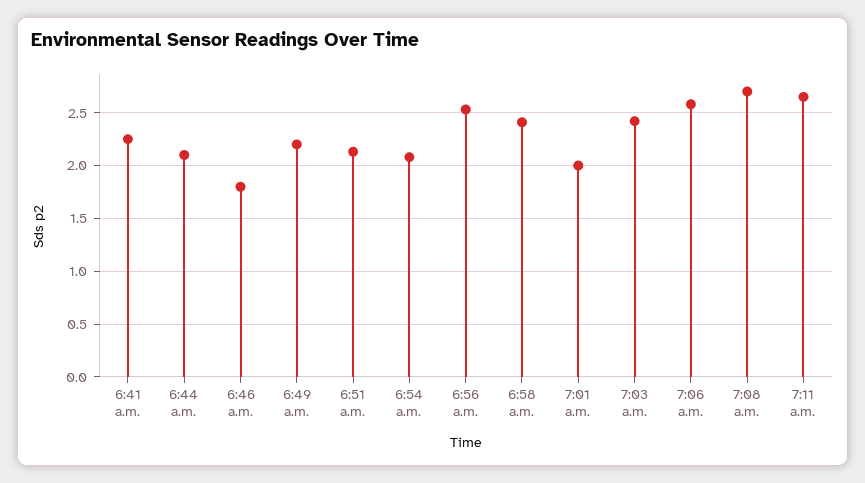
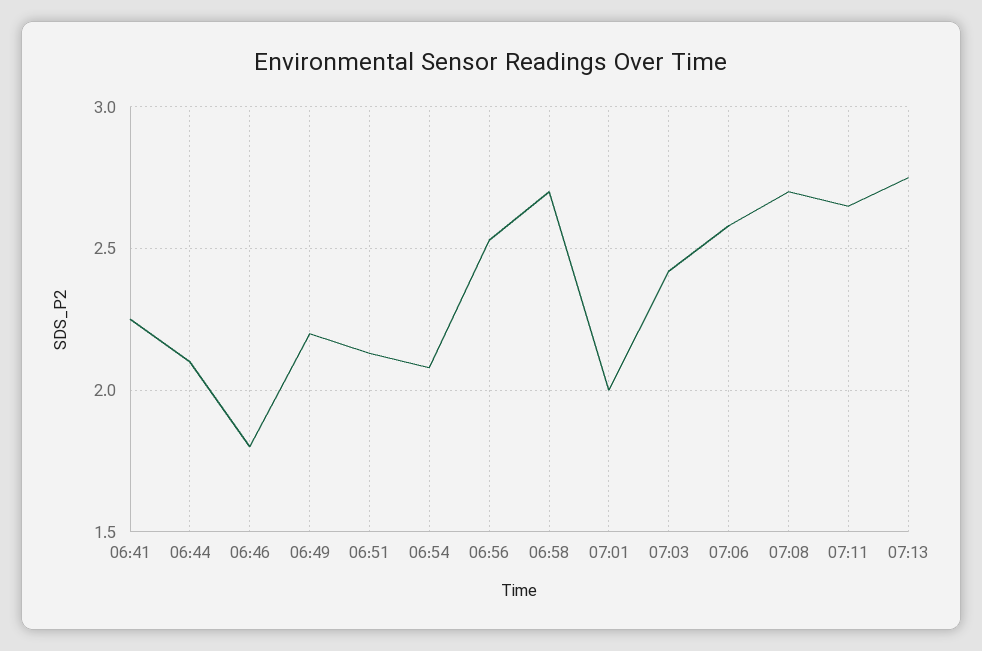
6:58 a.m.: 2.4 -> 2.7
07:13: none -> 2.75

